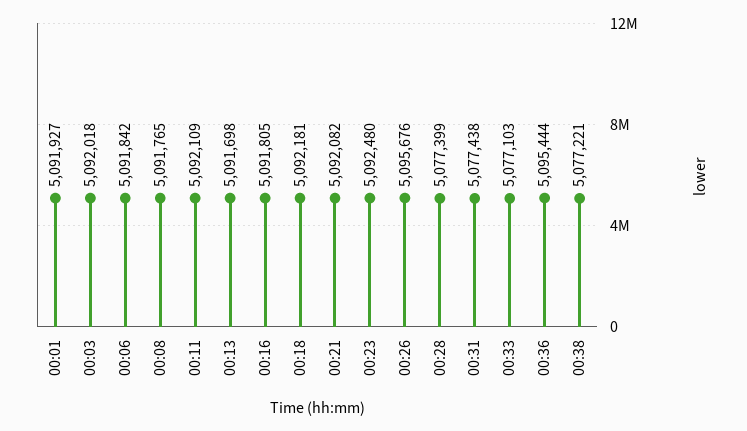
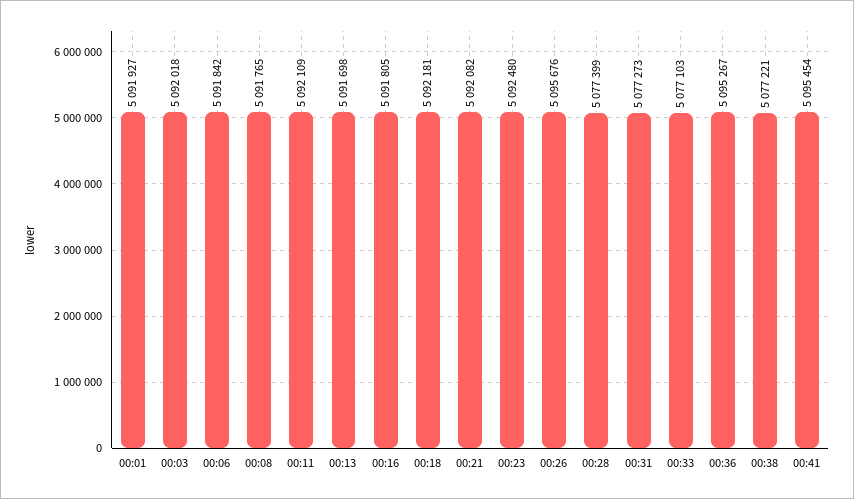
00:31: 5077438 -> 5077273
00:36: 5095444 -> 5095267
00:41: none -> 5095454

